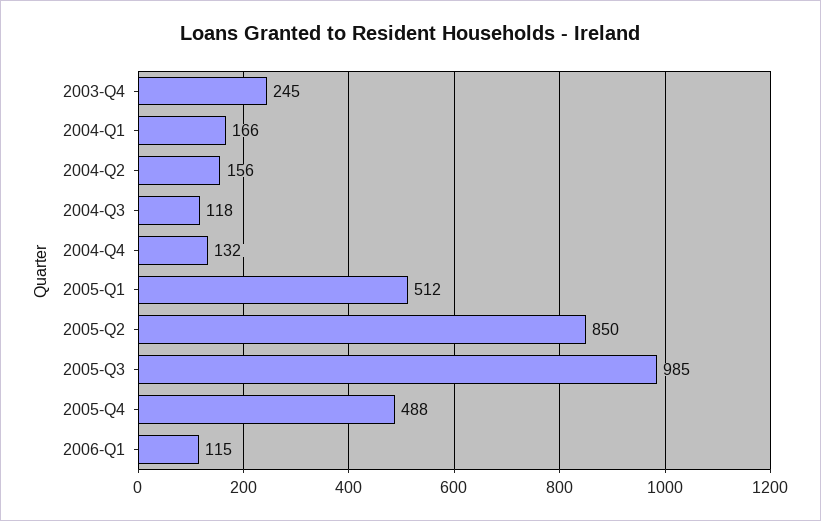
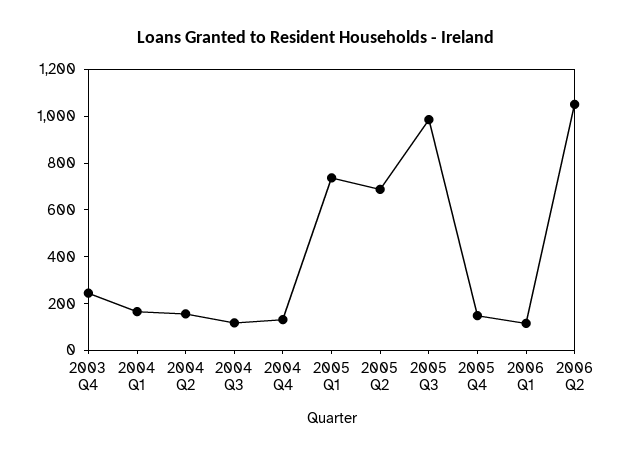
2005-Q1: 512 -> 750
2005-Q2: 850 -> 700
2005-Q4: 488 -> 150
2006 Q2: none -> 1050

